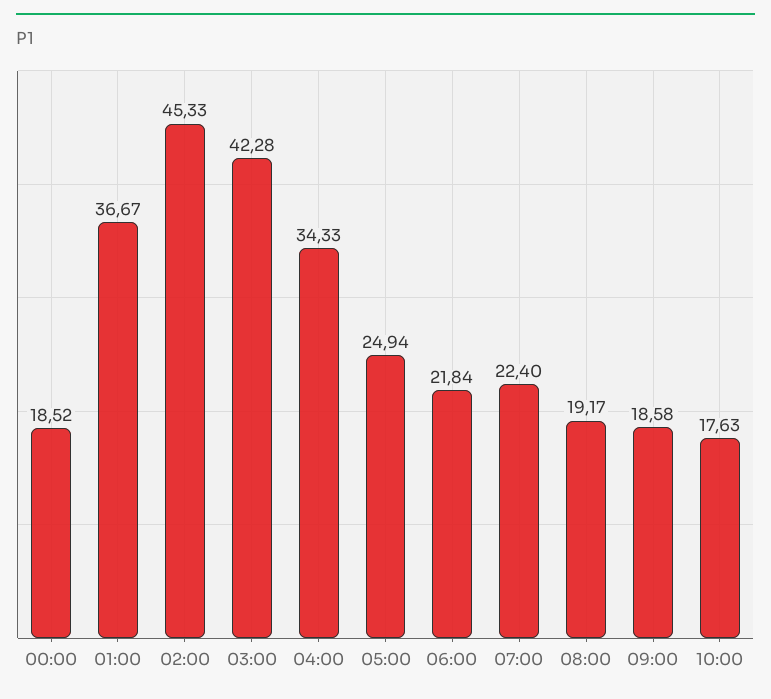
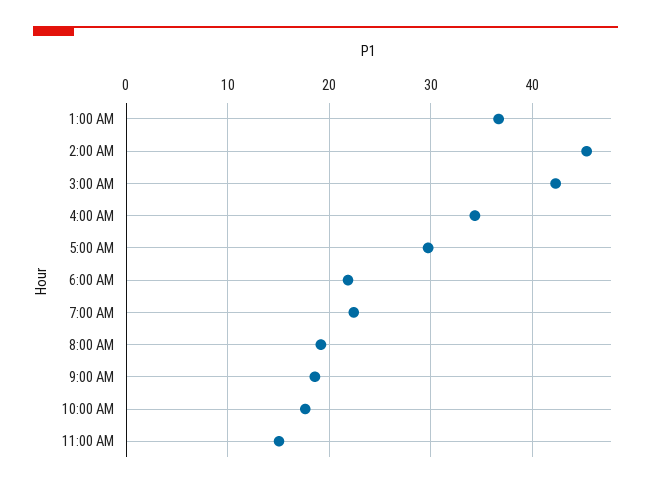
00:00: 18.52 -> none
05:00: 24.94 -> 30
11:00 AM: none -> 15

